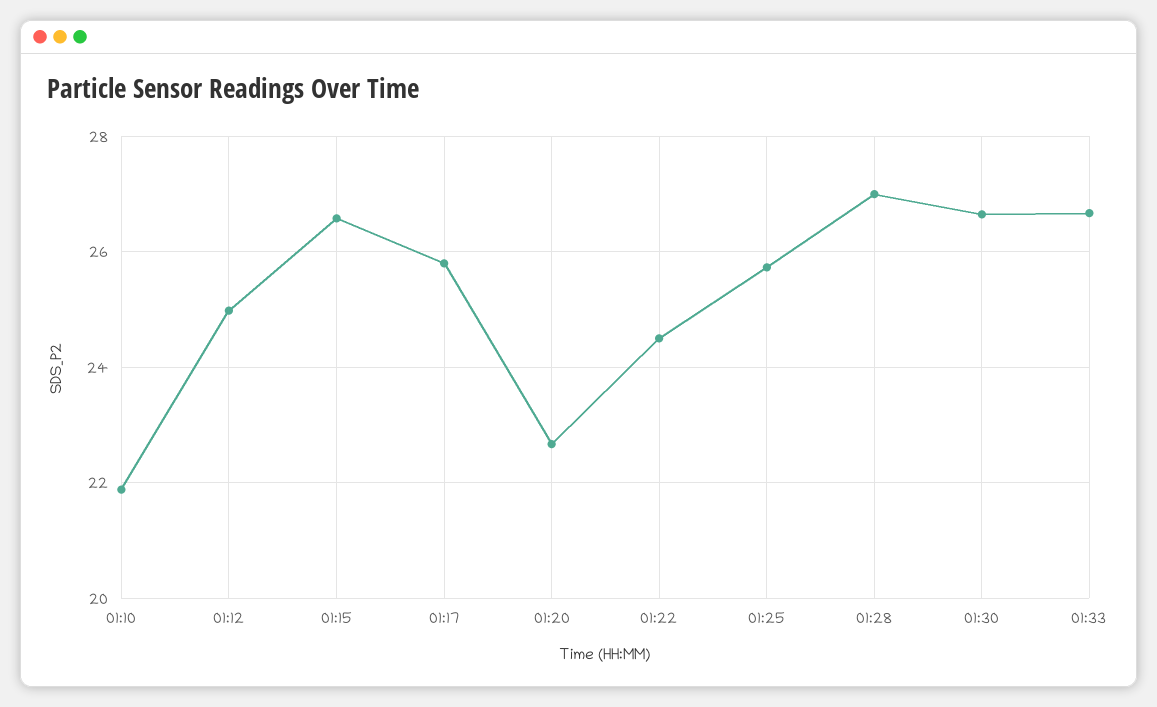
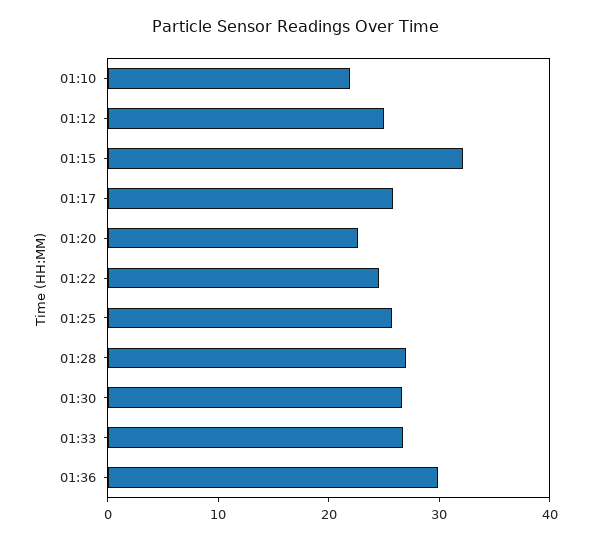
01:15: 26.6 -> 32
01:36: none -> 30

